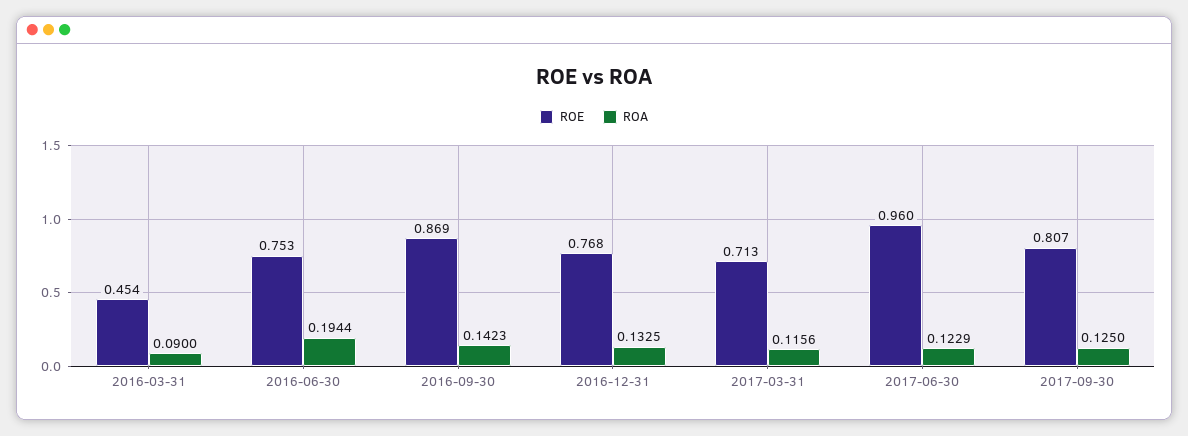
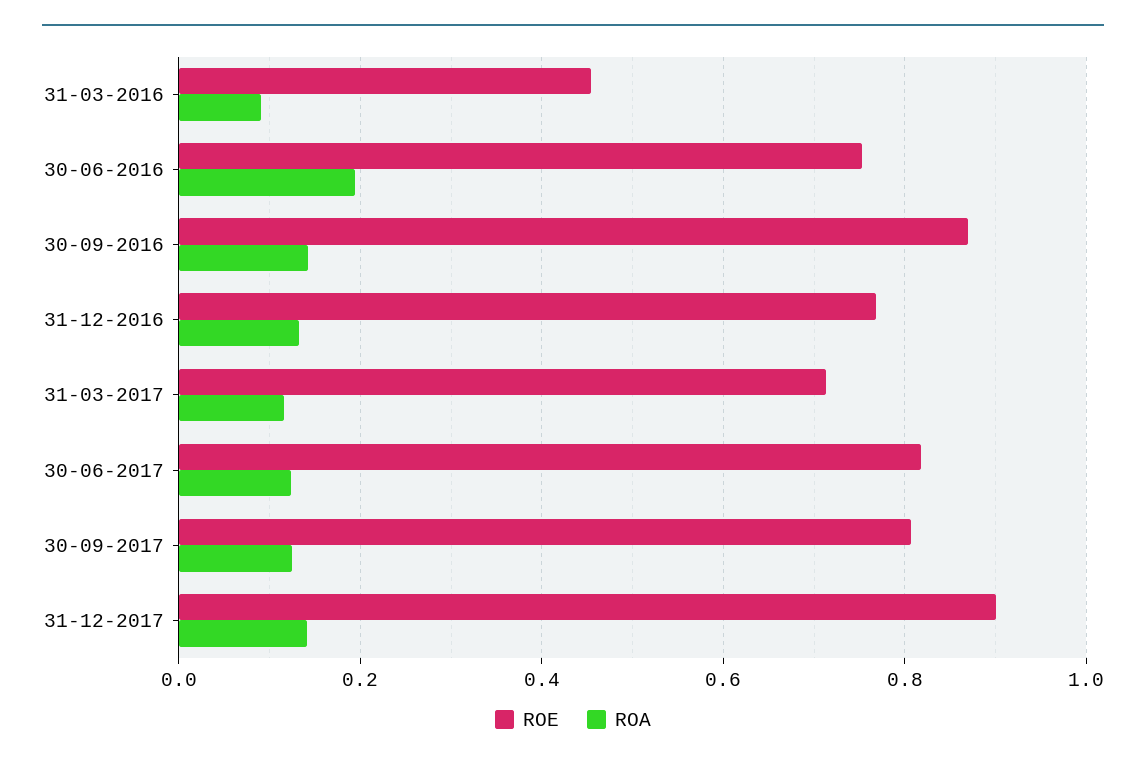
ROE, 2017-06-30: 0.96 -> 0.82
ROE, 31-12-2017: none -> 0.9
ROA, 31-12-2017: none -> 0.14

